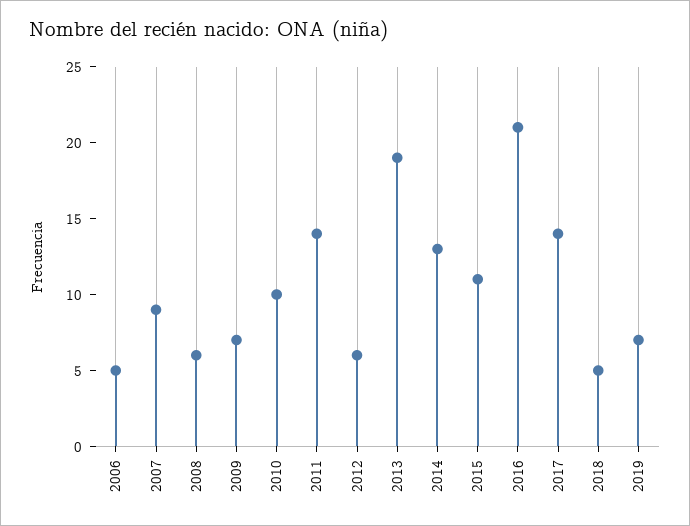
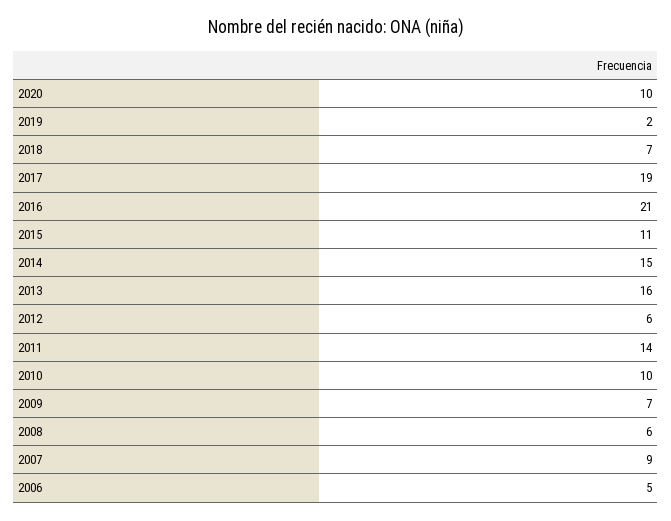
2013: 19 -> 16
2014: 13 -> 15
2017: 14 -> 19
2018: 5 -> 7
2019: 7 -> 2
2020: none -> 10

